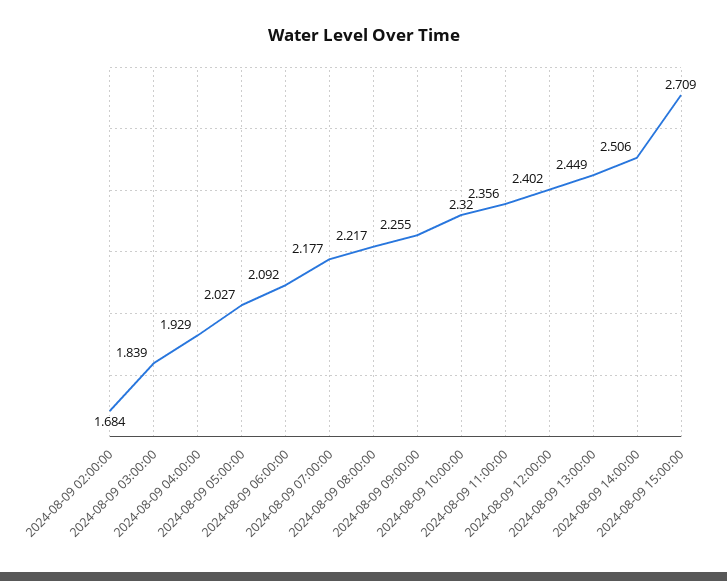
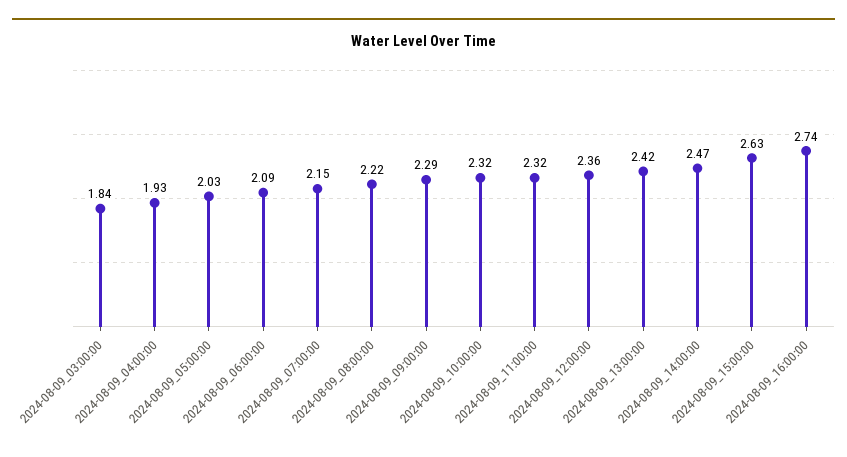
2024-08-09 02:00:00: 1.684 -> none
2024-08-09 07:00:00: 2.177 -> 2.15
2024-08-09 09:00:00: 2.255 -> 2.29
2024-08-09 11:00:00: 2.356 -> 2.32
2024-08-09 12:00:00: 2.402 -> 2.36
2024-08-09 13:00:00: 2.449 -> 2.42
2024-08-09 14:00:00: 2.506 -> 2.47
2024-08-09 15:00:00: 2.709 -> 2.63
2024-08-09_16:00:00: none -> 2.74

